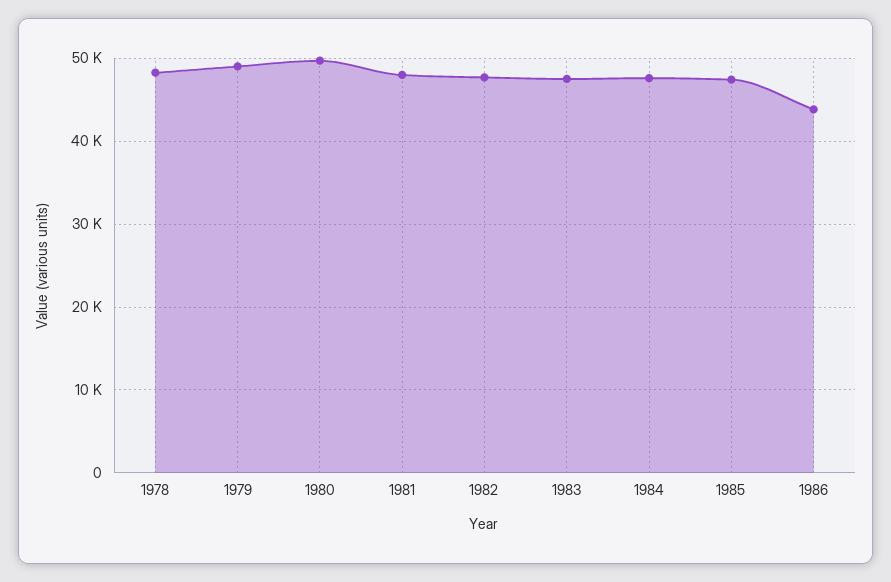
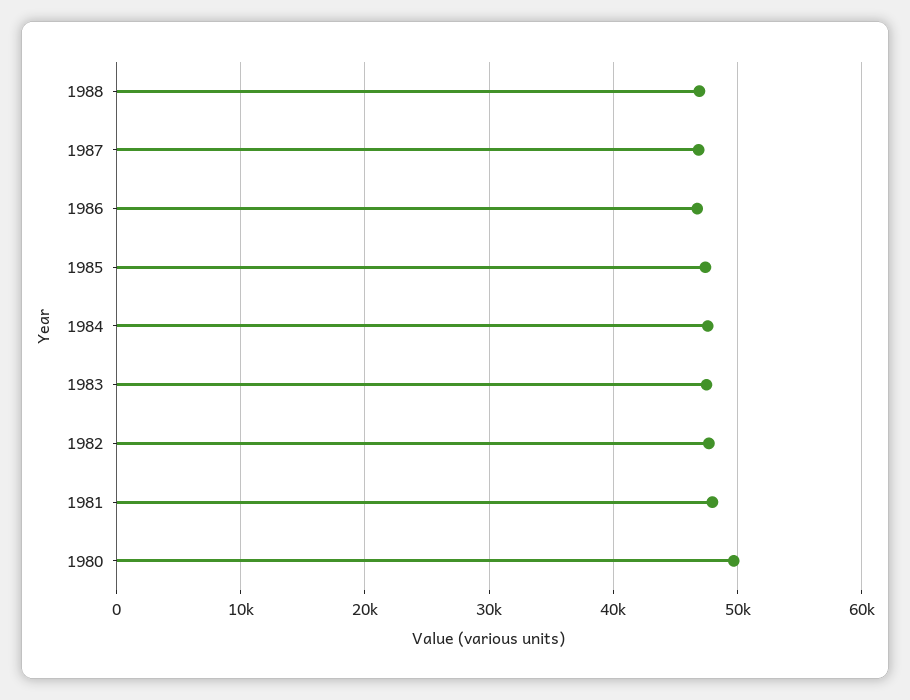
1978: 48000 -> none
1979: 49000 -> none
1986: 44000 -> 47000
1988: none -> 47000
1987: none -> 47000

